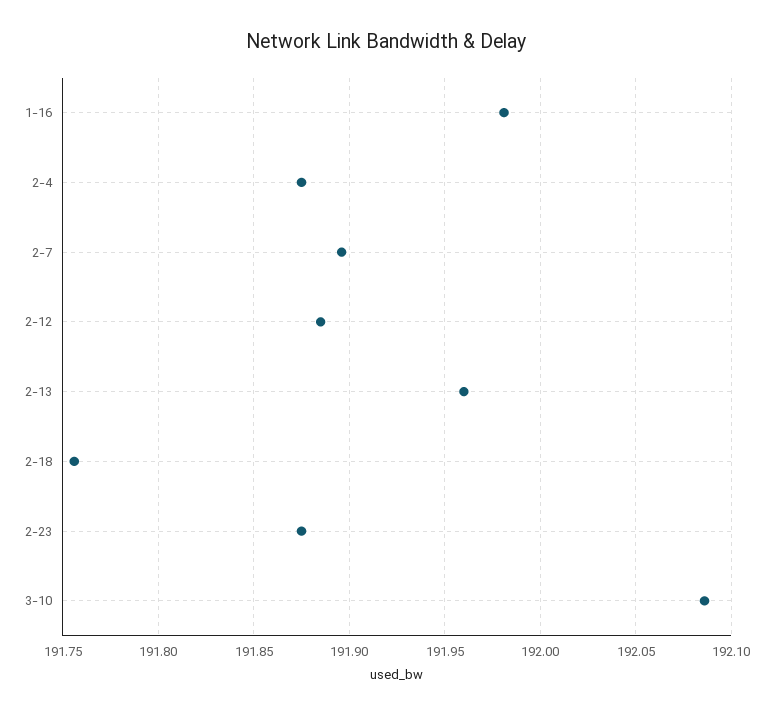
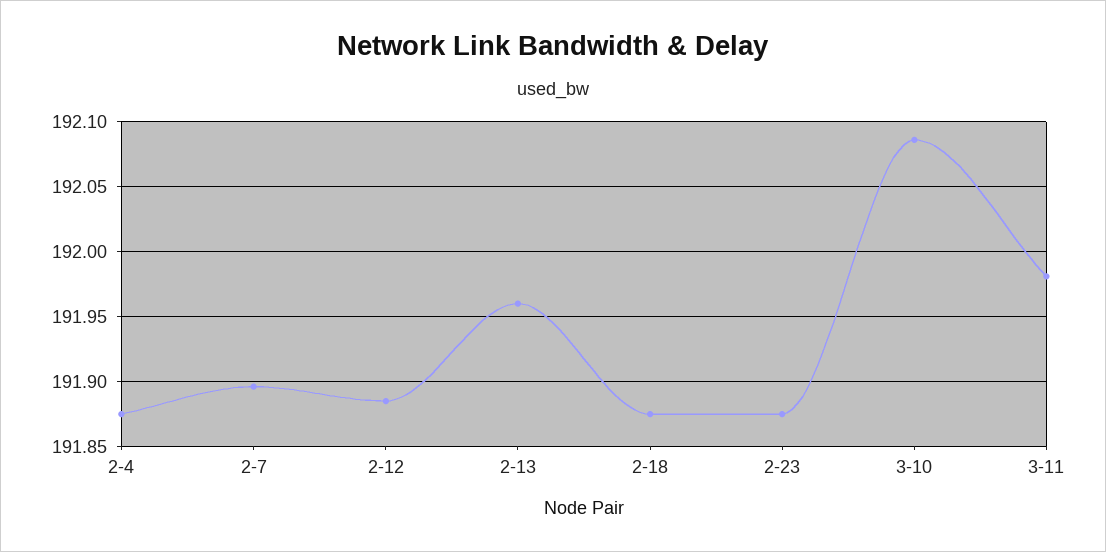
1-16: 191.98 -> none
2-18: 191.755 -> 191.875
3-11: none -> 191.98

